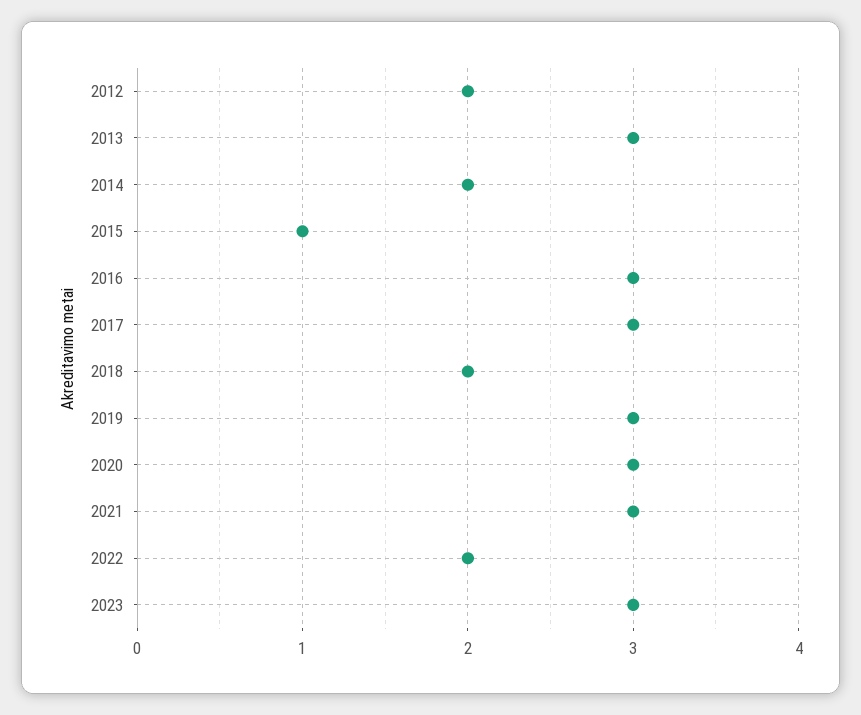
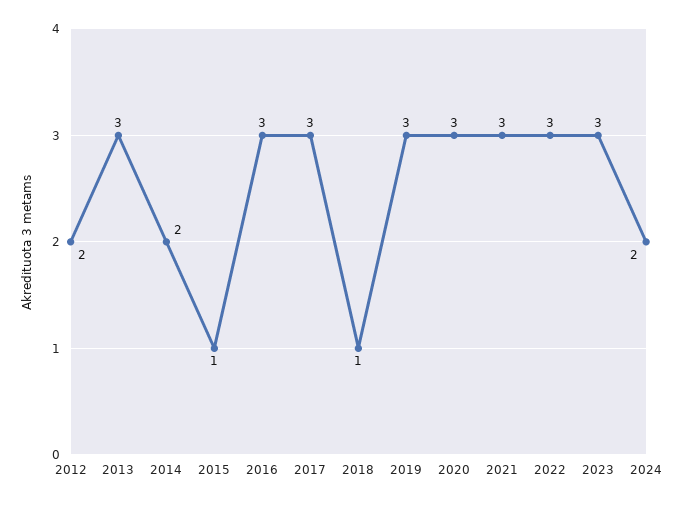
2018: 2 -> 1
2022: 2 -> 3
2024: none -> 2

